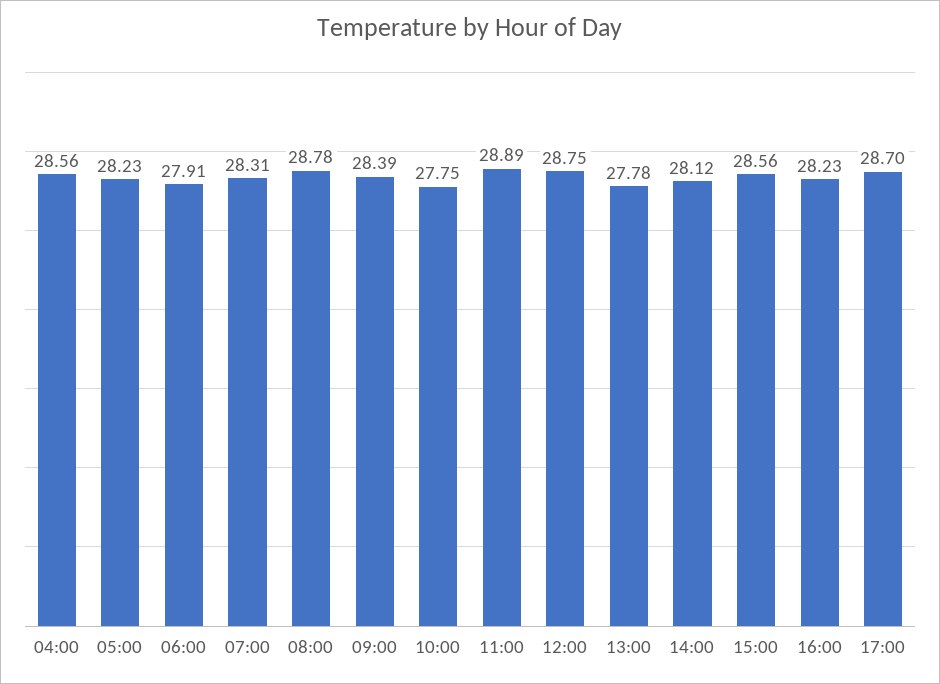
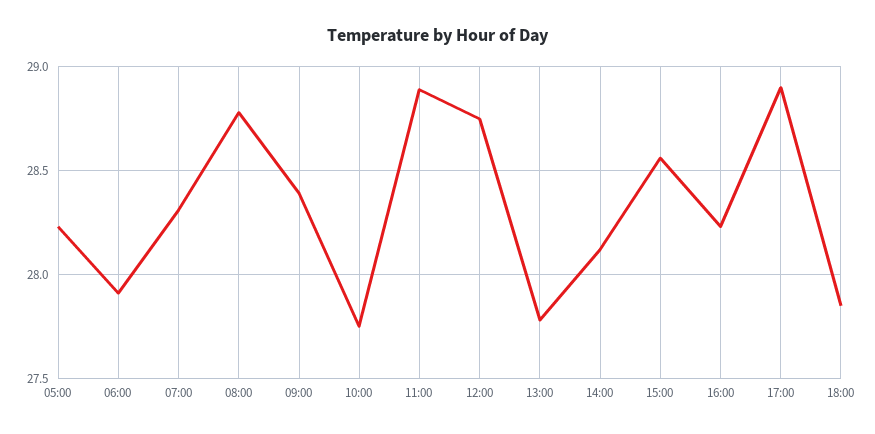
04:00: 28.56 -> none
17:00: 28.7 -> 28.9
18:00: none -> 27.85

